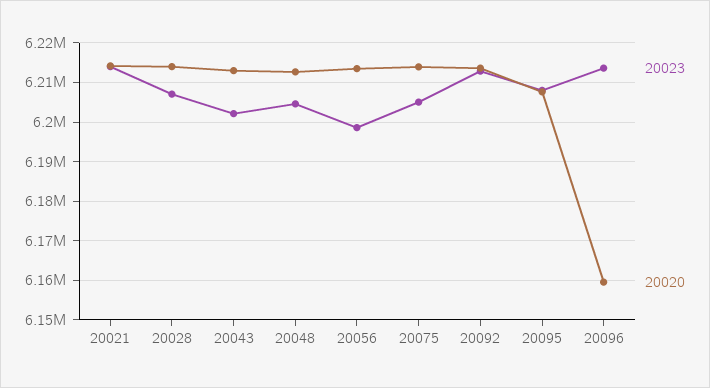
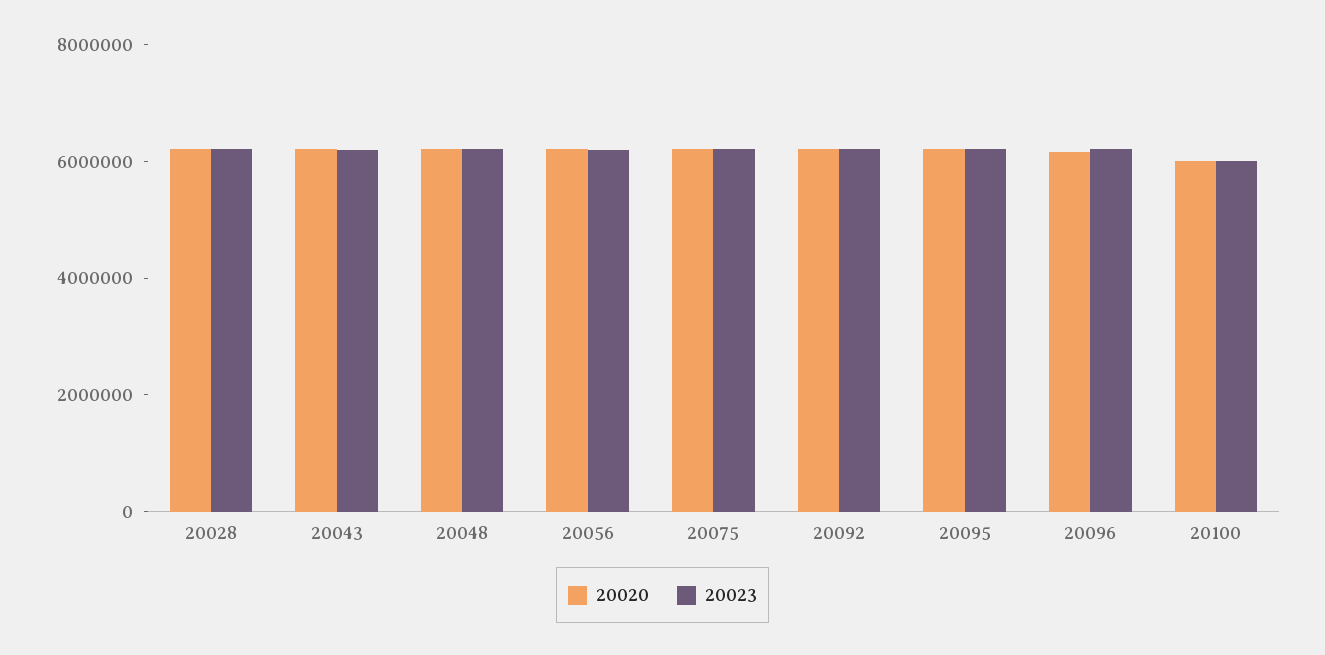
20023, 20021: 6214000 -> none
20020, 20021: 6214000 -> none
20020, 20100: none -> 6000000
20023, 20100: none -> 6000000

